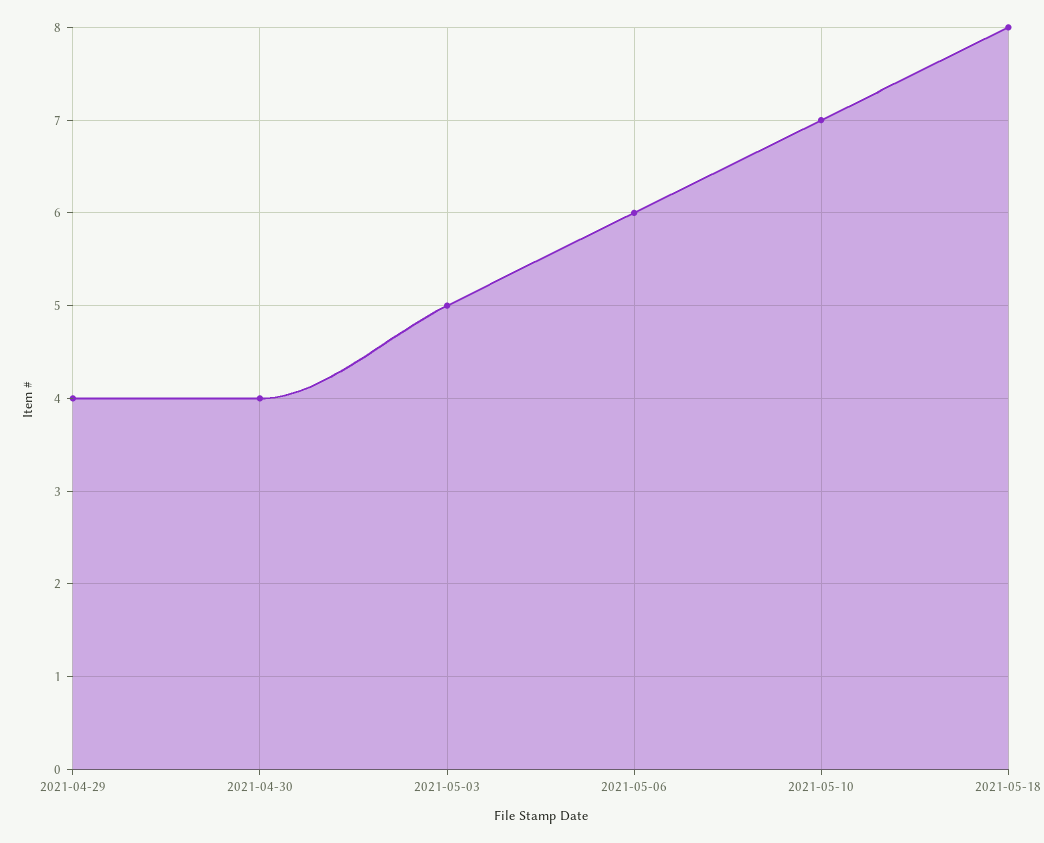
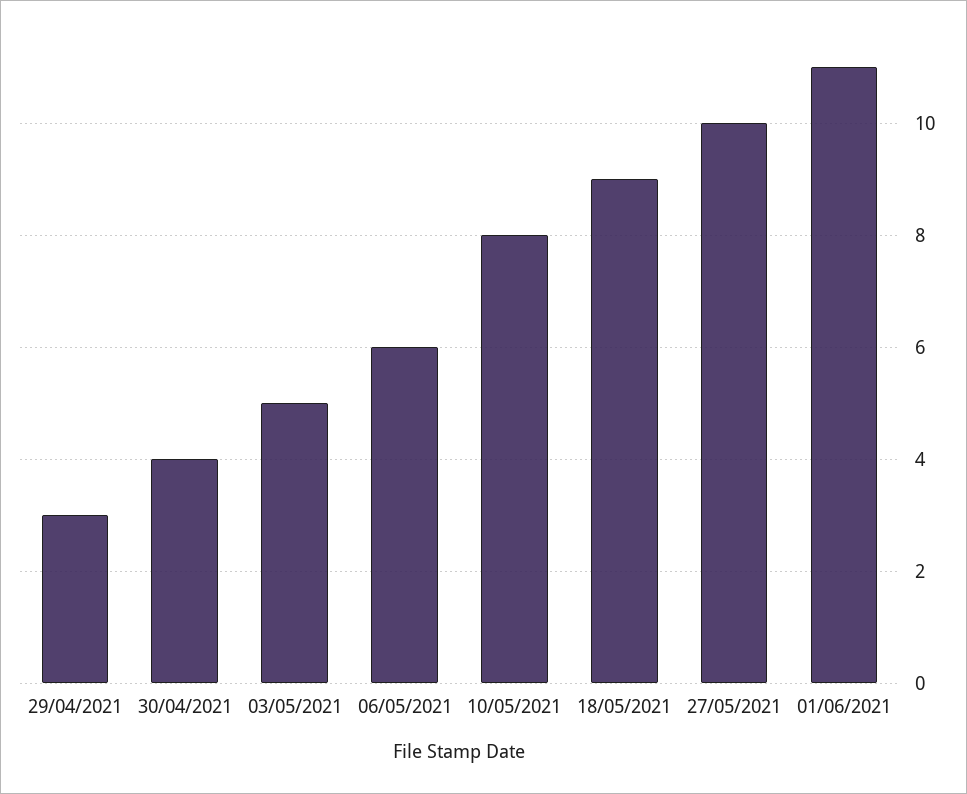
2021-04-29: 4 -> 3
2021-05-10: 7 -> 8
2021-05-18: 8 -> 9
27/05/2021: none -> 10
01/06/2021: none -> 11

